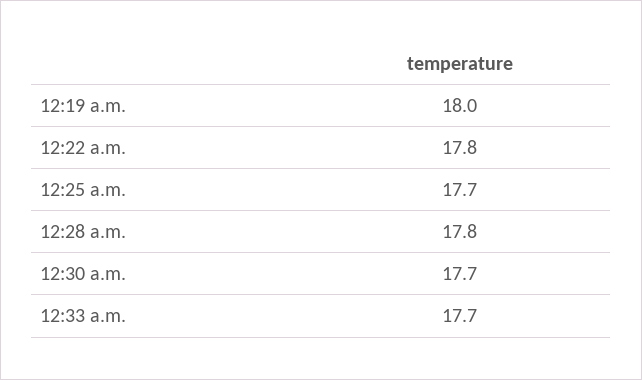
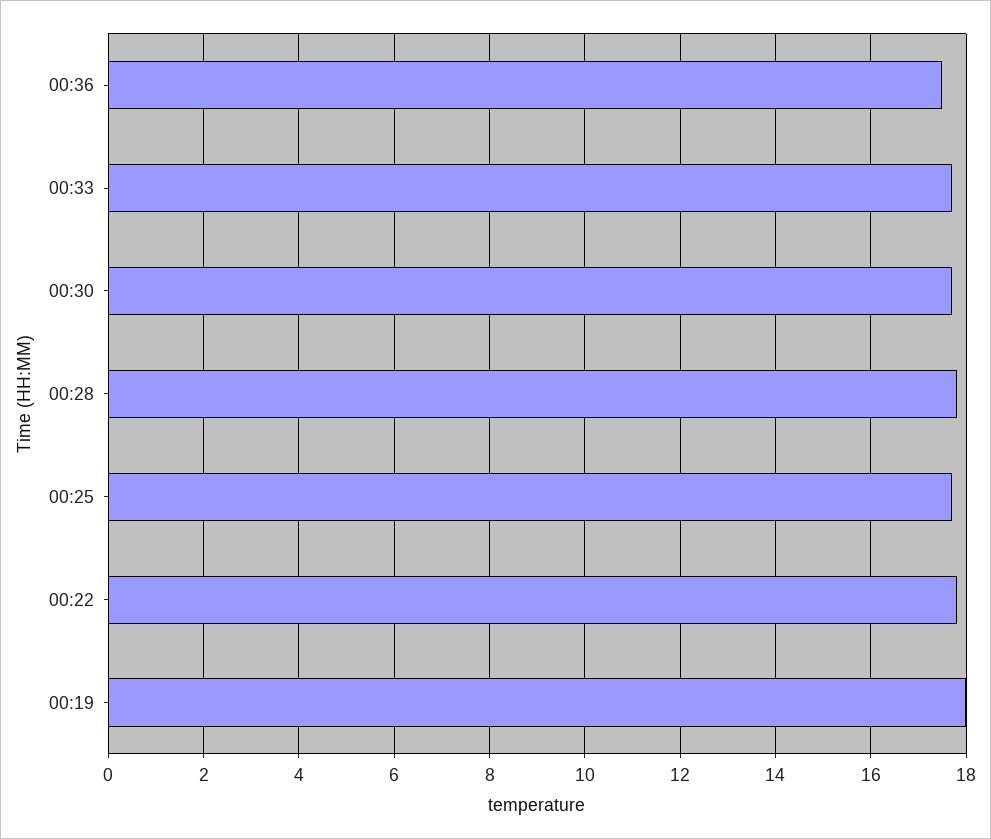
00:36: none -> 17.5

